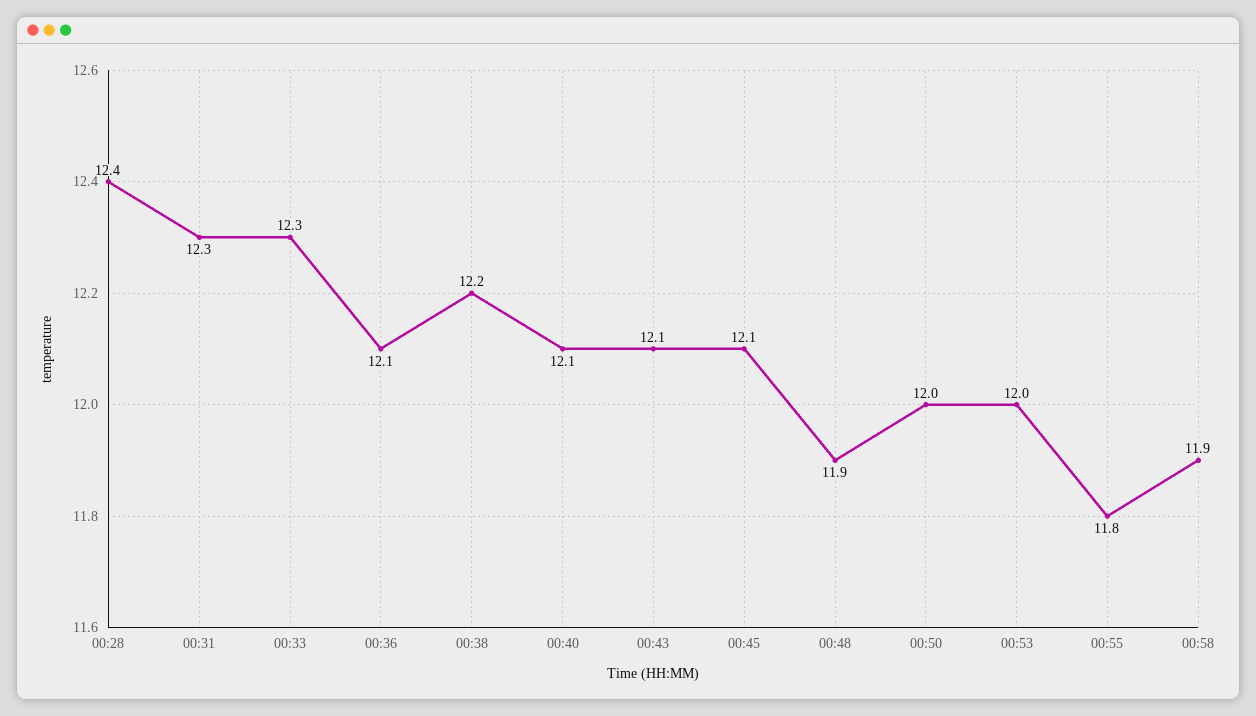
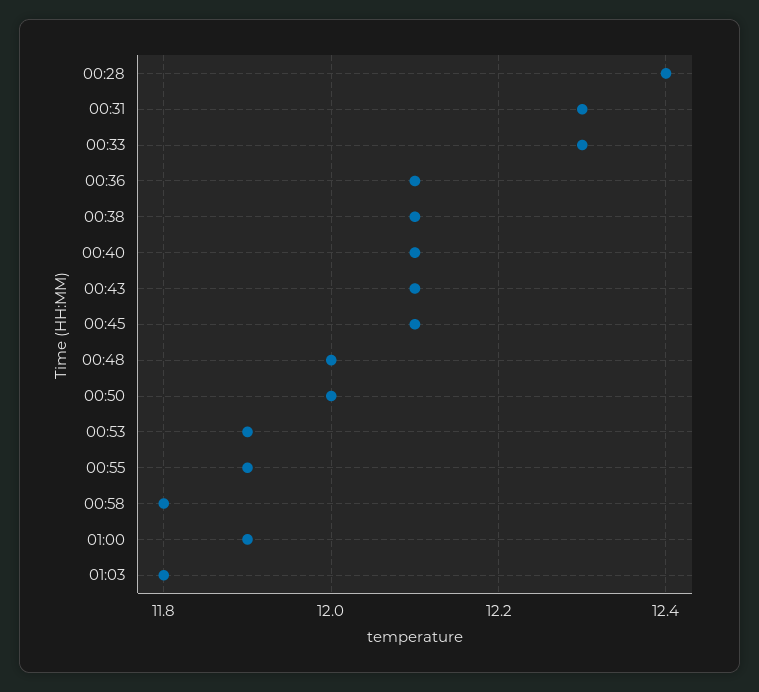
00:38: 12.2 -> 12.1
00:48: 11.9 -> 12
00:53: 12 -> 11.9
00:55: 11.8 -> 11.9
00:58: 11.9 -> 11.8
01:00: none -> 11.9
01:03: none -> 11.8

